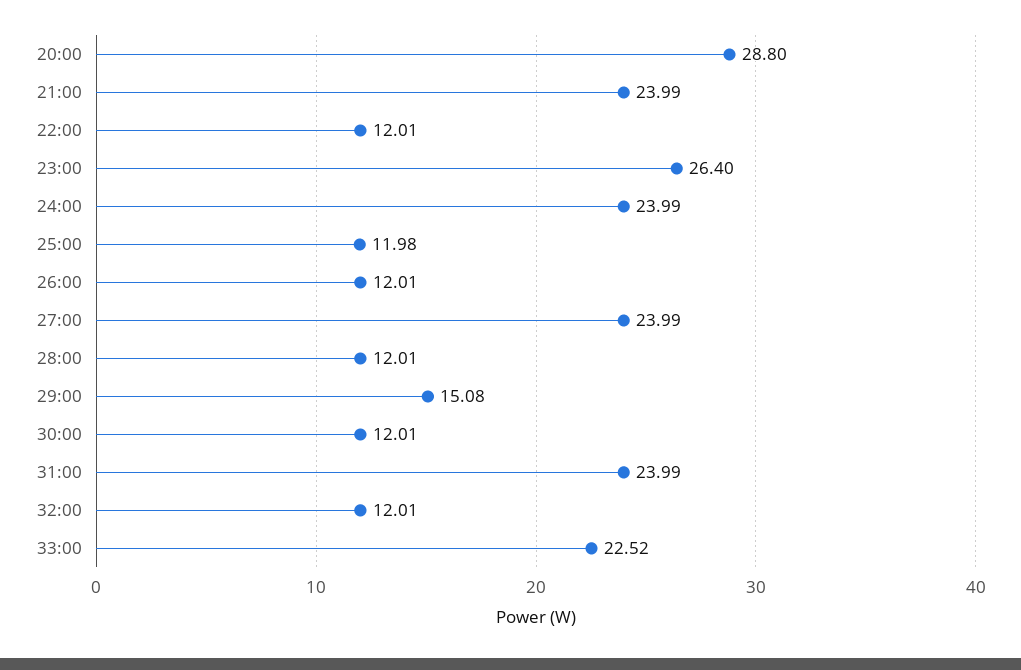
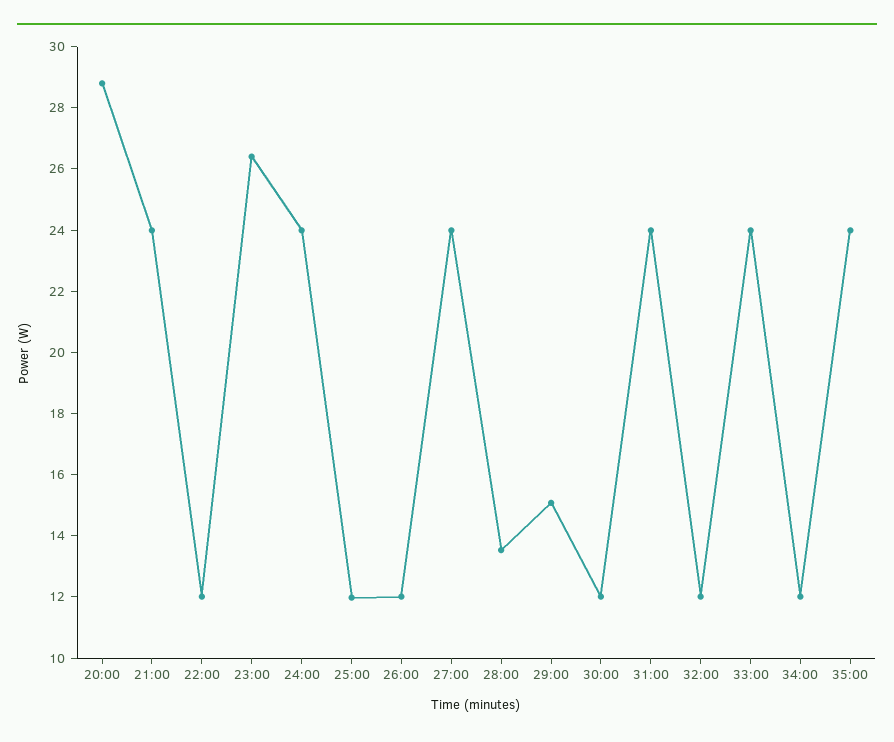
28:00: 12.01 -> 13.5
33:00: 22.52 -> 24
34:00: none -> 12
35:00: none -> 24

